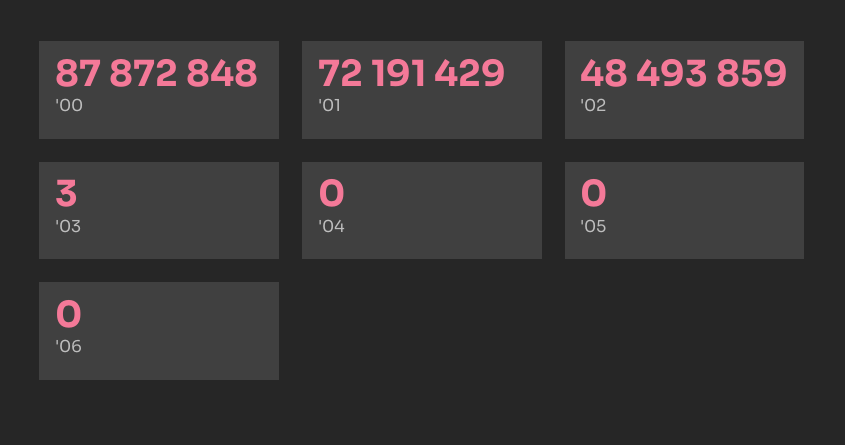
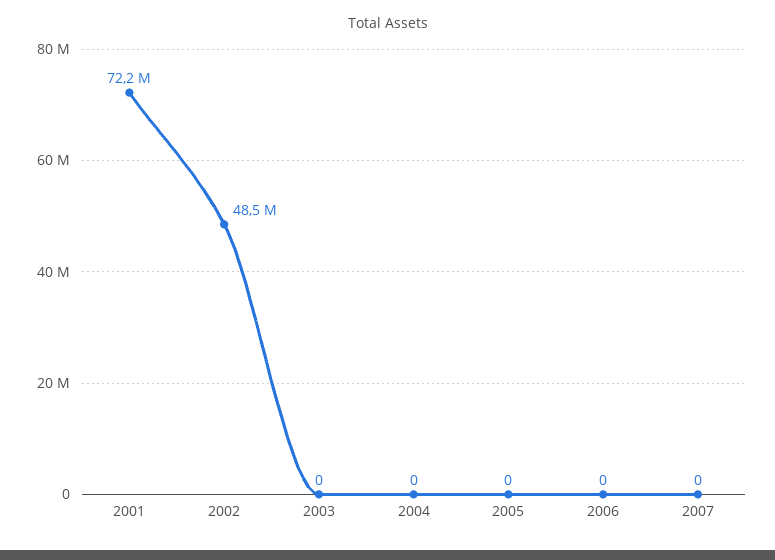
'00: 87872848 -> none
'03: 3 -> 0
2007: none -> 0

